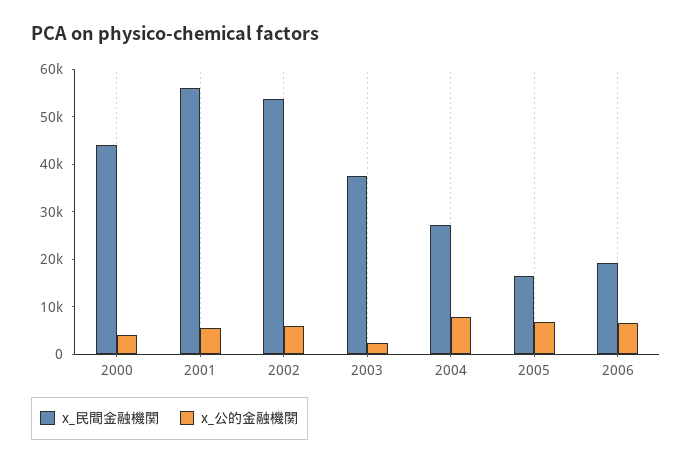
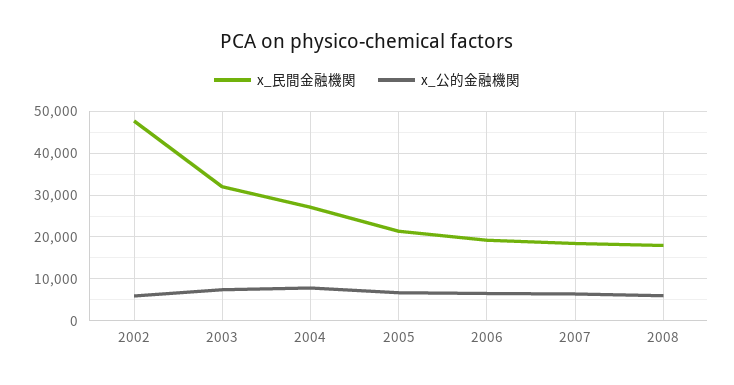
x_民間金融機関, 2000: 44000 -> none
x_公的金融機関, 2000: 4000 -> none
x_民間金融機関, 2001: 56000 -> none
x_公的金融機関, 2001: 6000 -> none
x_民間金融機関, 2002: 54000 -> 48000
x_民間金融機関, 2003: 38000 -> 32000
x_公的金融機関, 2003: 2000 -> 8000
x_民間金融機関, 2005: 16000 -> 22000
x_民間金融機関, 2007: none -> 18000
x_公的金融機関, 2007: none -> 6000
x_民間金融機関, 2008: none -> 18000
x_公的金融機関, 2008: none -> 6000

